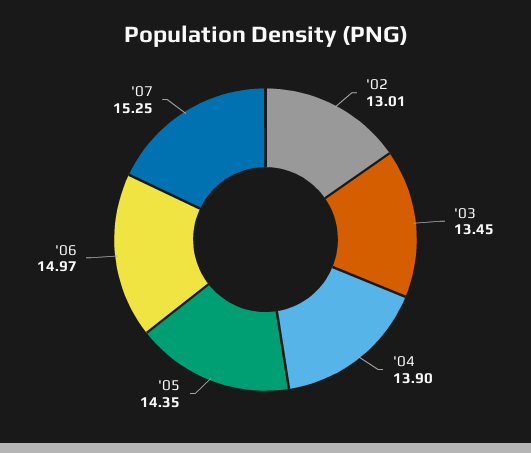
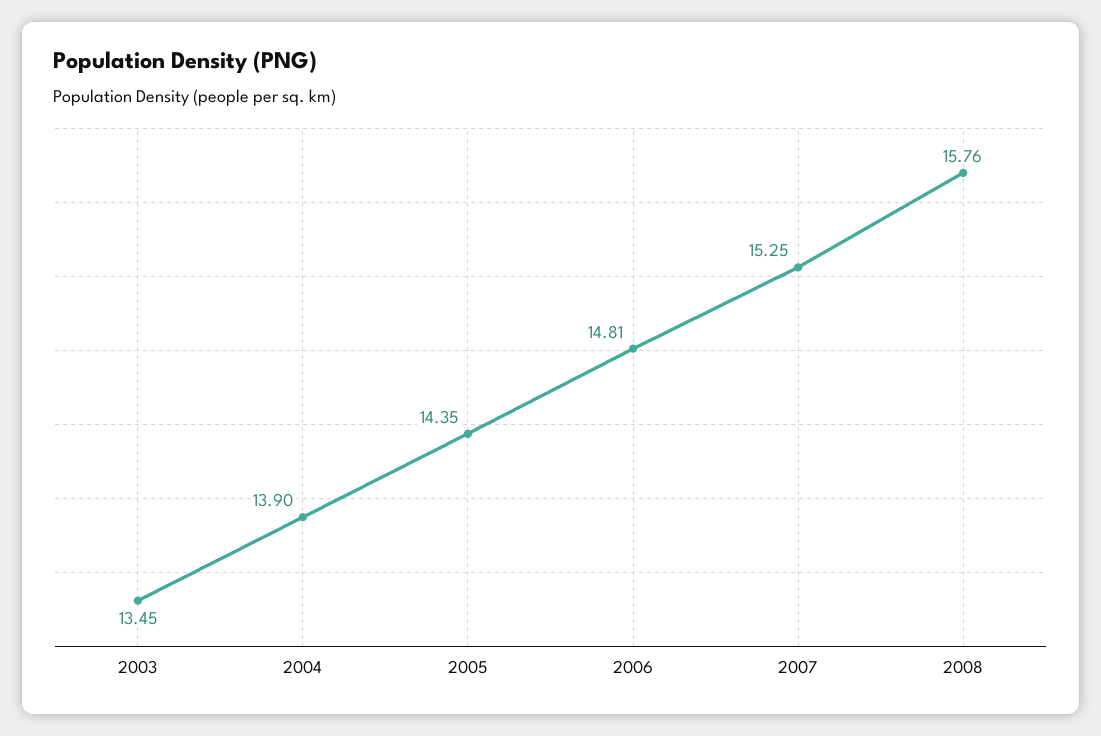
'02: 13.01 -> none
'06: 14.97 -> 14.81
2008: none -> 15.76

